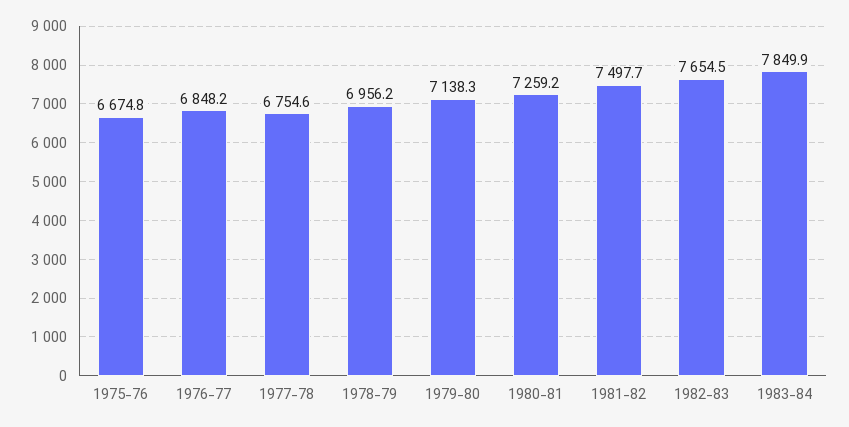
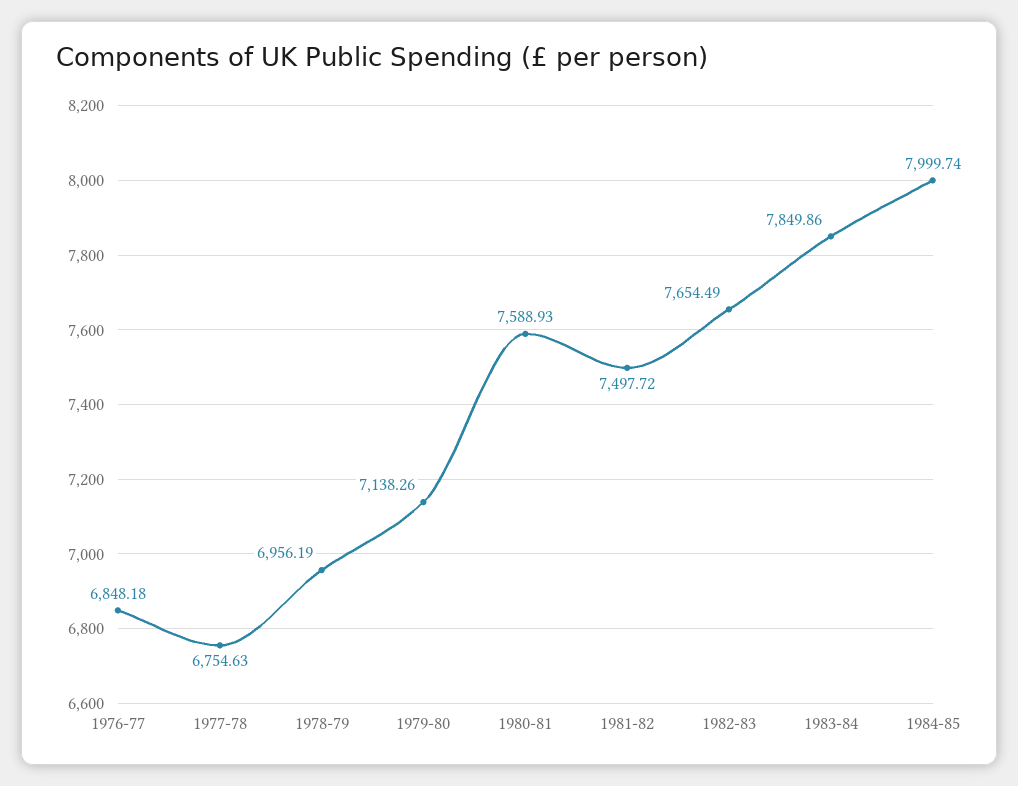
1975-76: 6674.8 -> none
1980-81: 7259.2 -> 7588.93
1984-85: none -> 7999.74

